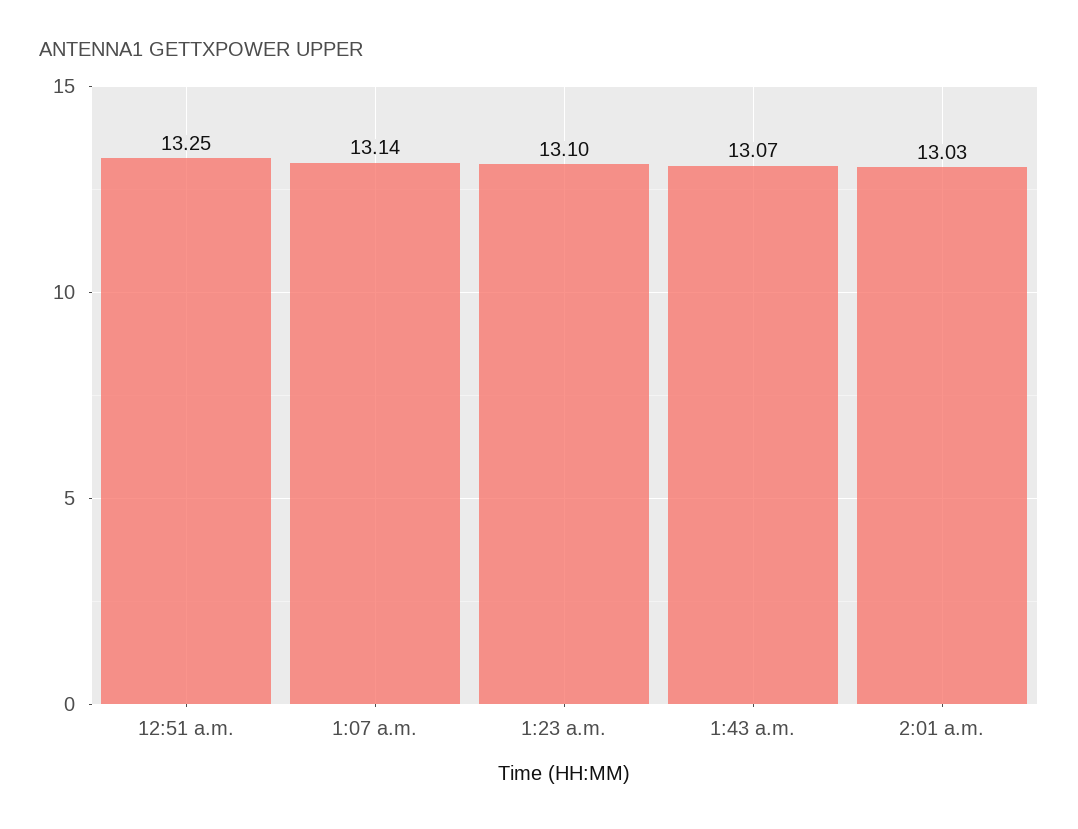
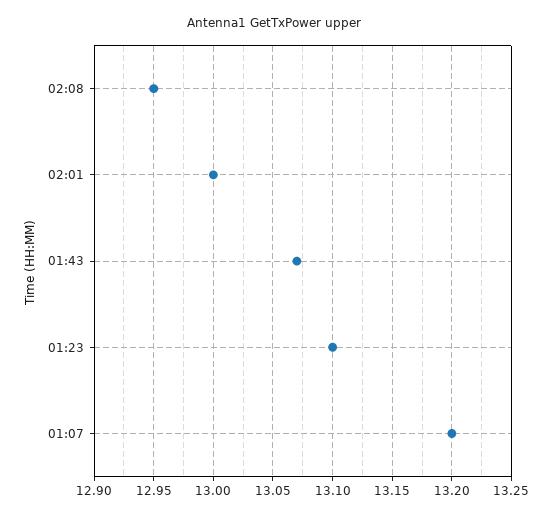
12:51 a.m.: 13.25 -> none
1:07 a.m.: 13.14 -> 13.2
2:01 a.m.: 13.03 -> 13
02:08: none -> 12.95

